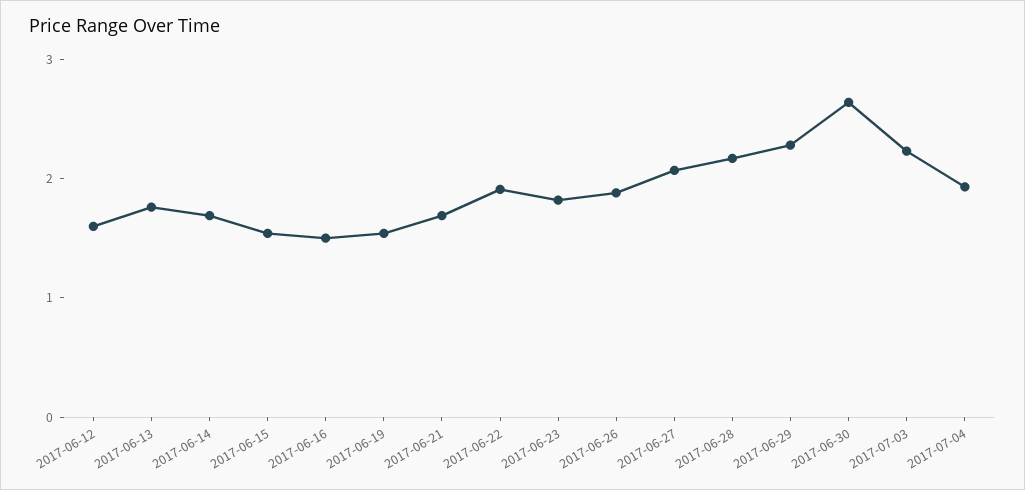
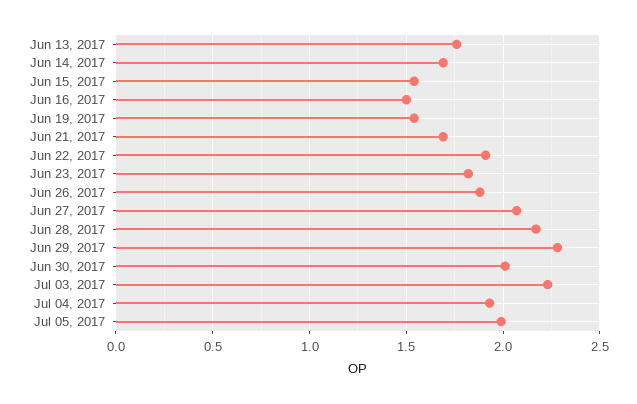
2017-06-12: 1.6 -> none
2017-06-30: 2.6 -> 2
Jul 05, 2017: none -> 2

